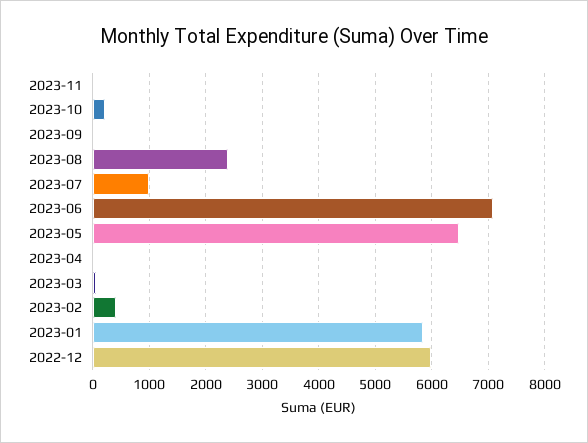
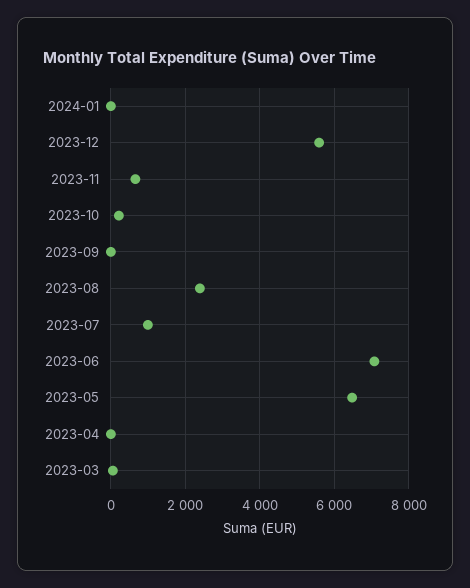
2023-11: 0 -> 600
2023-02: 400 -> none
2023-01: 5800 -> none
2022-12: 6000 -> none
2024-01: none -> 0
2023-12: none -> 5600

